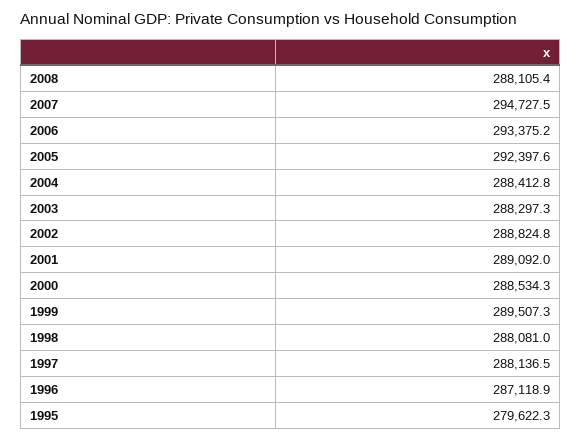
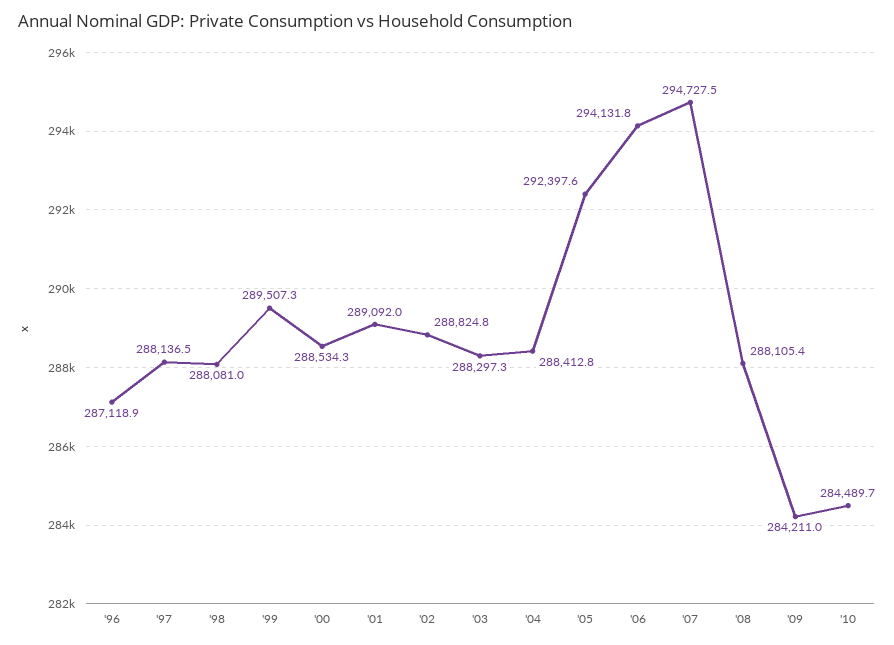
2006: 293375.2 -> 294131.8
1995: 279622.3 -> none
'09: none -> 284211
'10: none -> 284489.7

